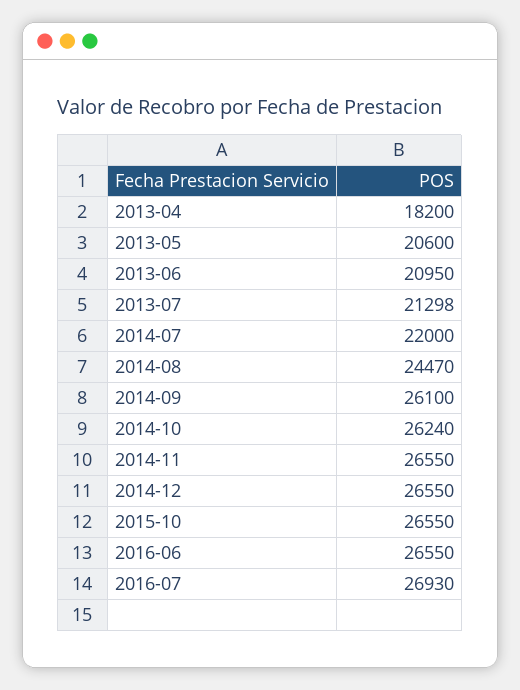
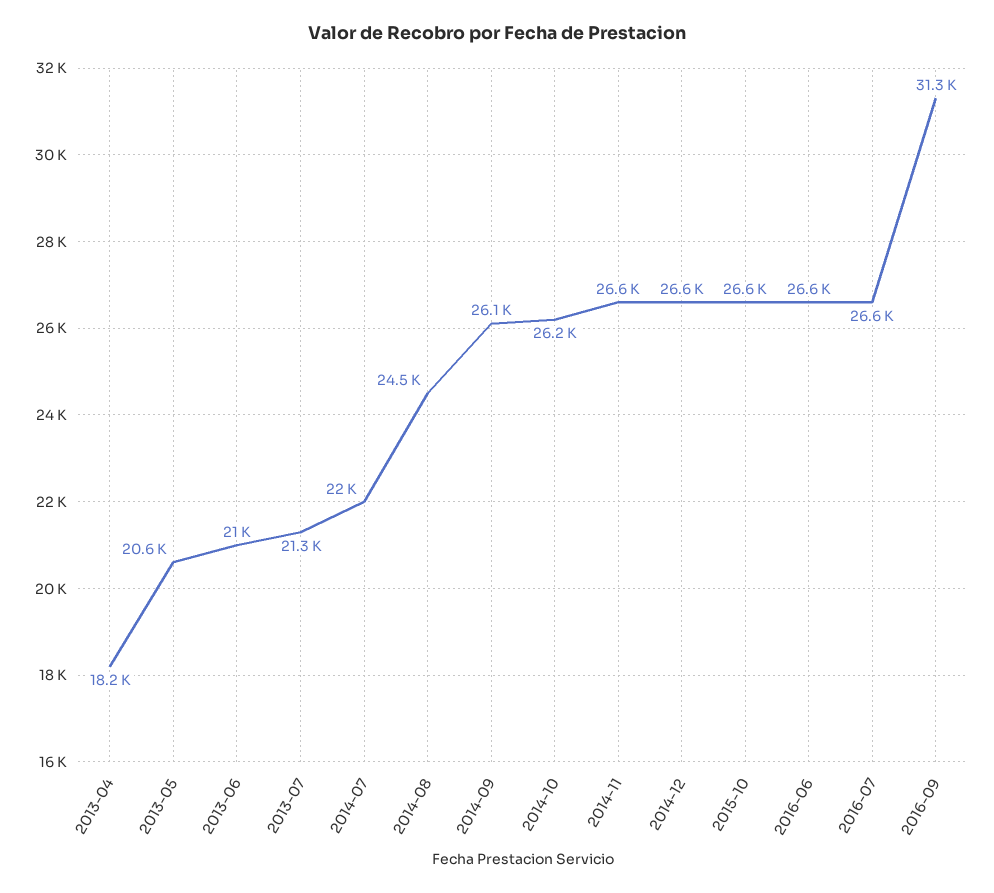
2016-07: 26930 -> 26600
2016-09: none -> 31300

